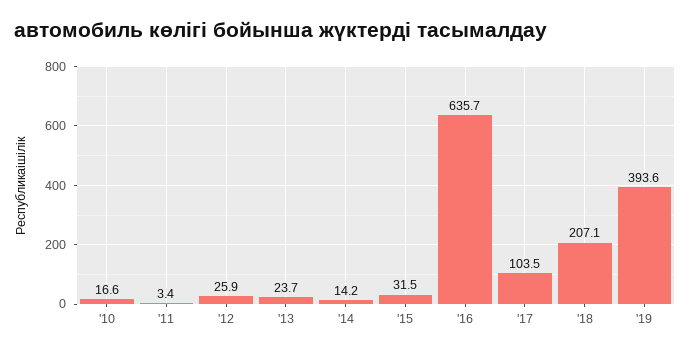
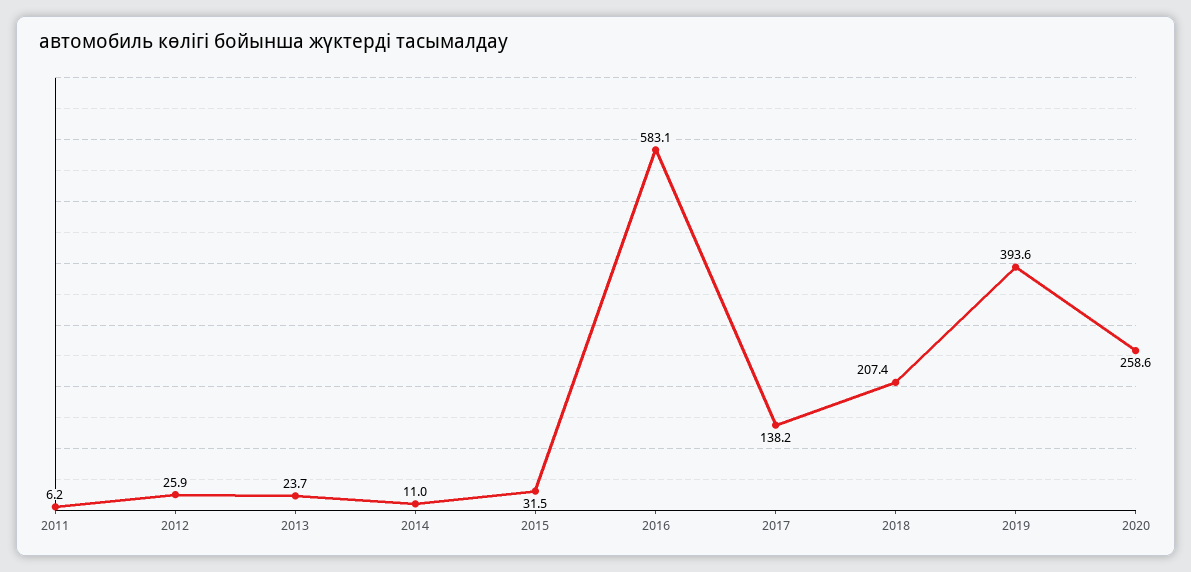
'10: 16.6 -> none
'11: 3.4 -> 6.2
'14: 14.2 -> 11
'16: 635.7 -> 583.1
'17: 103.5 -> 138.2
'18: 207.1 -> 207.4
2020: none -> 258.6

